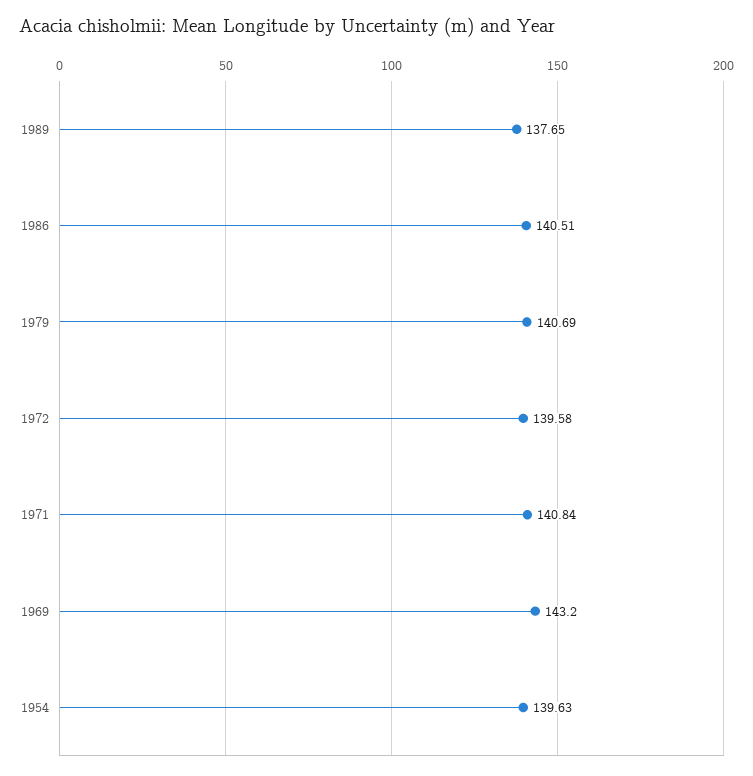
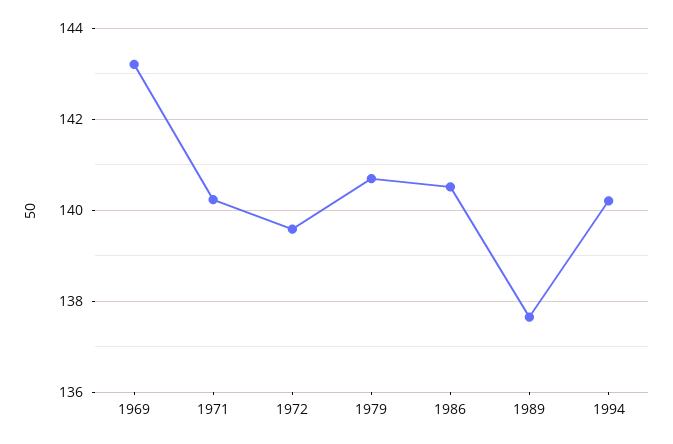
1971: 140.84 -> 140.2
1954: 139.63 -> none
1994: none -> 140.2

